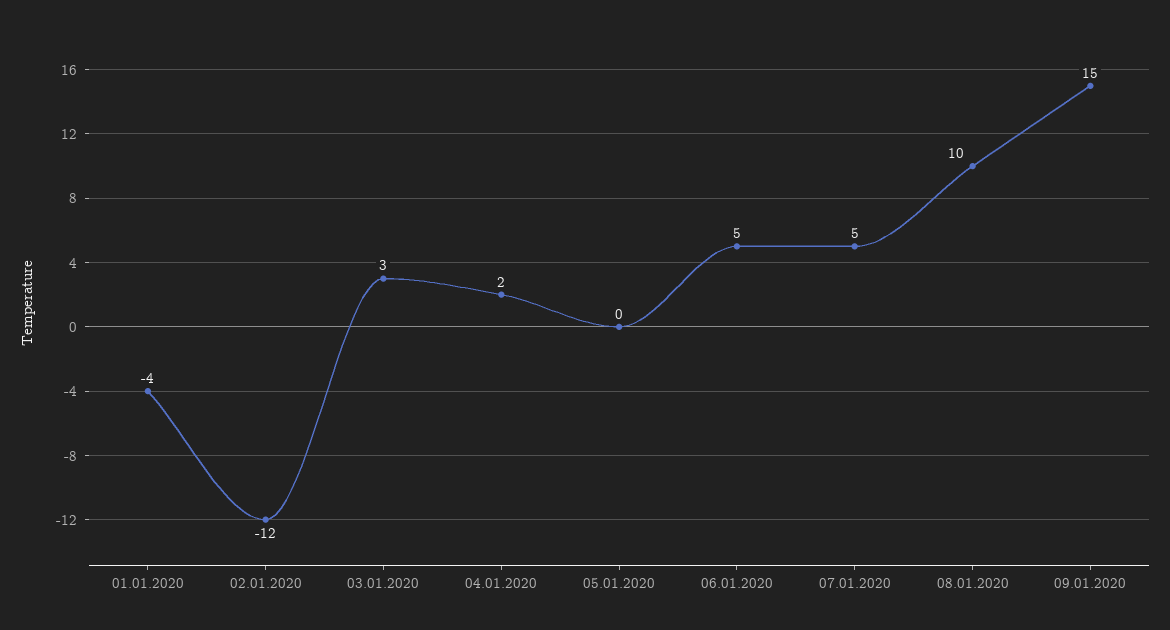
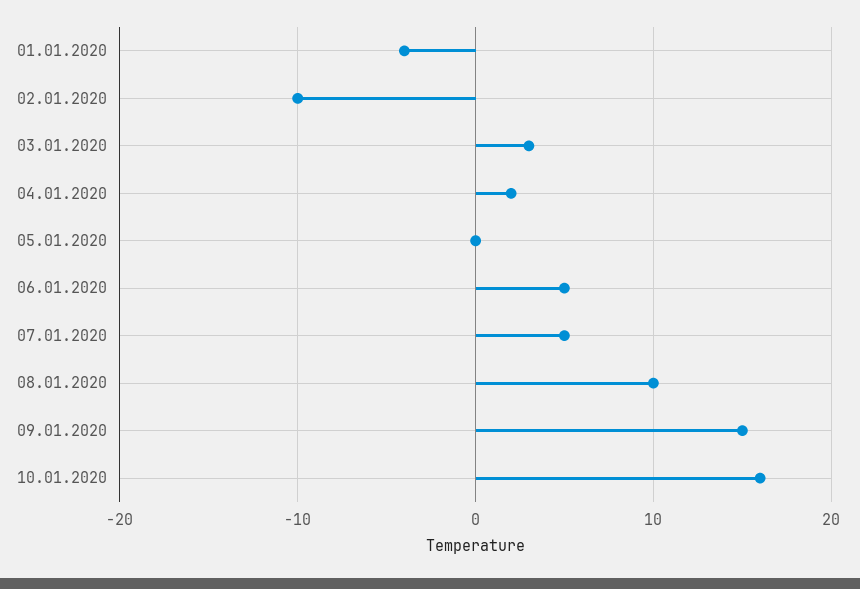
02.01.2020: -12 -> -10
10.01.2020: none -> 16

